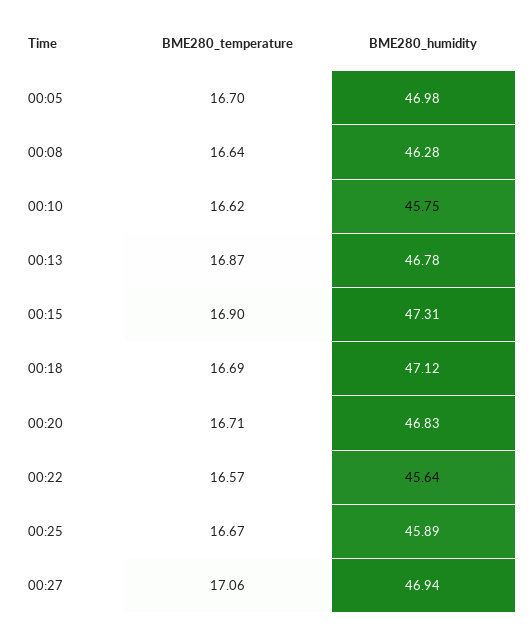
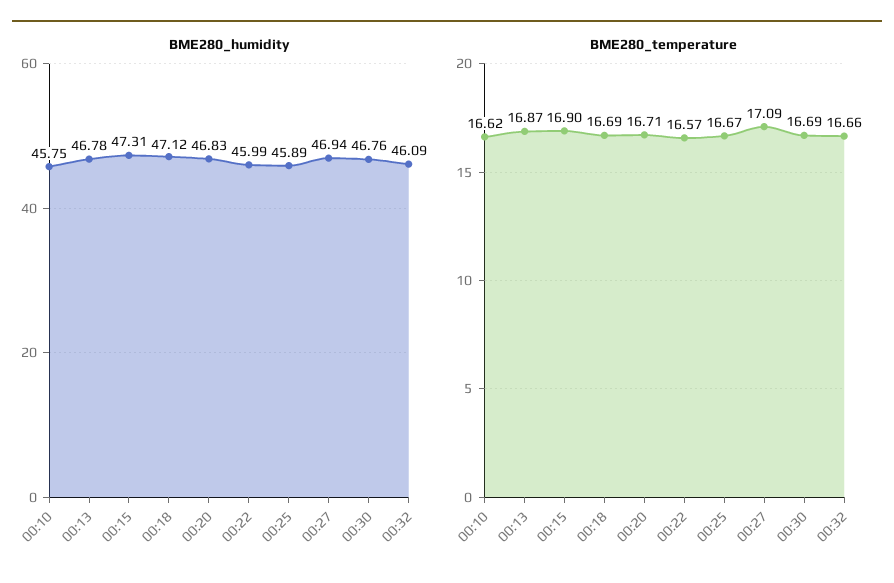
BME280_temperature, 00:05: 16.7 -> none
BME280_humidity, 00:05: 46.98 -> none
BME280_temperature, 00:08: 16.64 -> none
BME280_humidity, 00:08: 46.28 -> none
BME280_humidity, 00:22: 45.64 -> 45.99
BME280_temperature, 00:27: 17.06 -> 17.09
BME280_humidity, 00:30: none -> 46.76
BME280_humidity, 00:32: none -> 46.09
BME280_temperature, 00:30: none -> 16.69
BME280_temperature, 00:32: none -> 16.66

